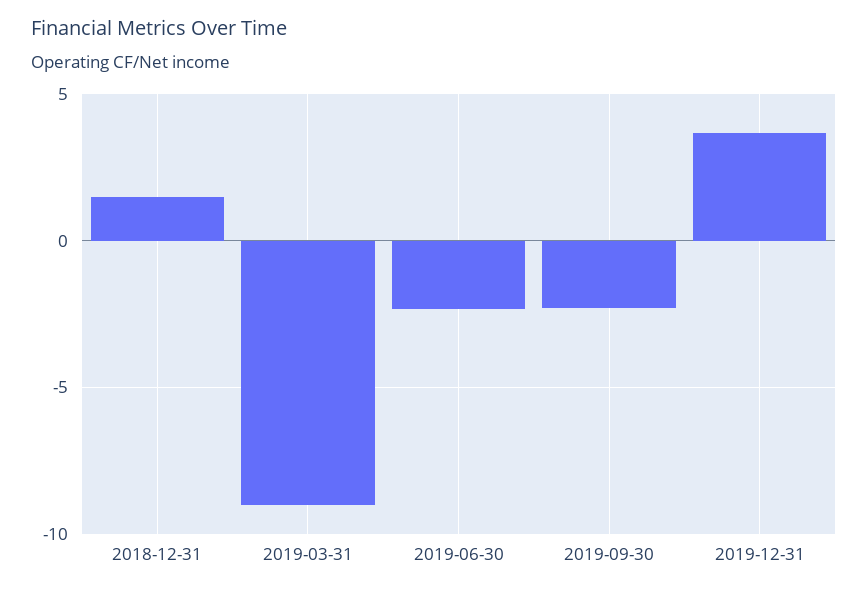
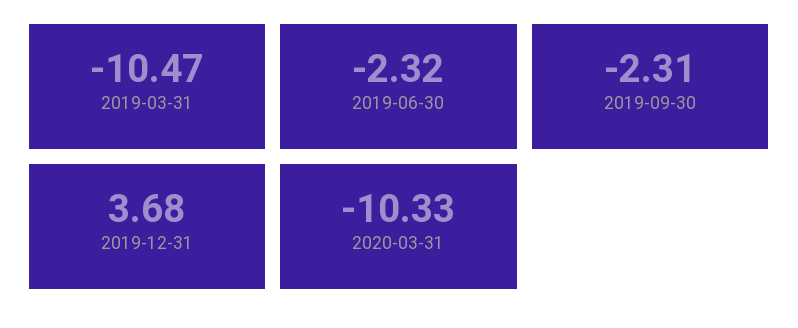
2018-12-31: 1.5 -> none
2019-03-31: -9 -> -10.47
2020-03-31: none -> -10.33

